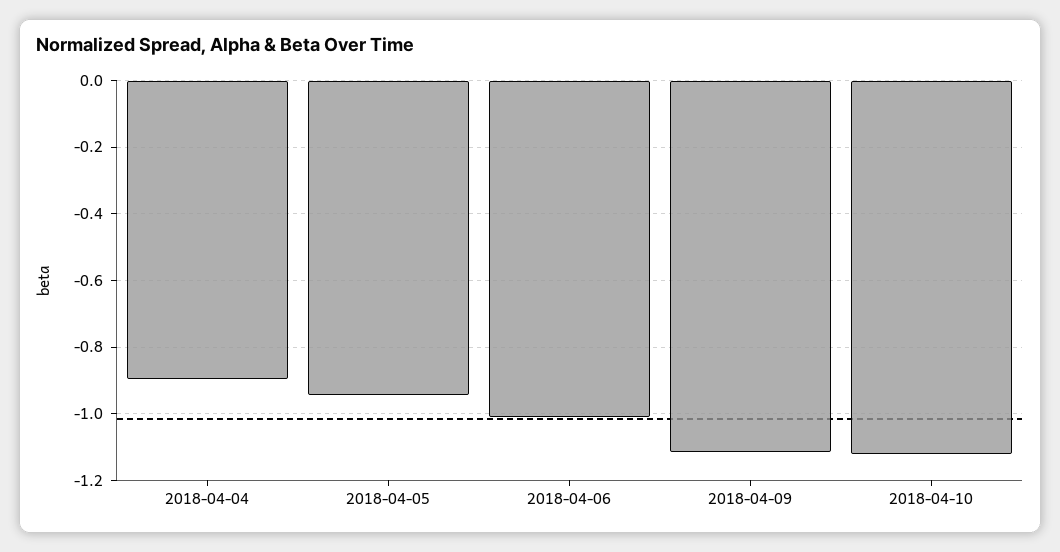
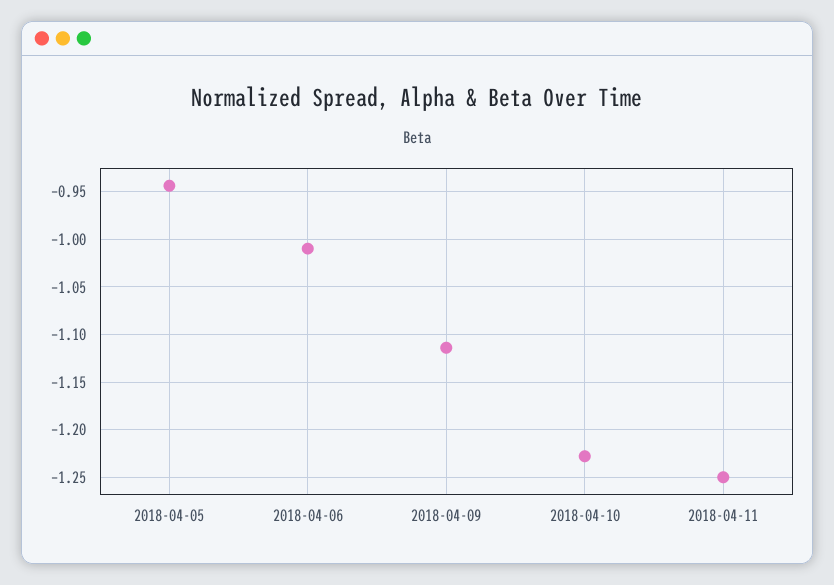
2018-04-04: -0.9 -> none
2018-04-10: -1.12 -> -1.23
2018-04-11: none -> -1.25

